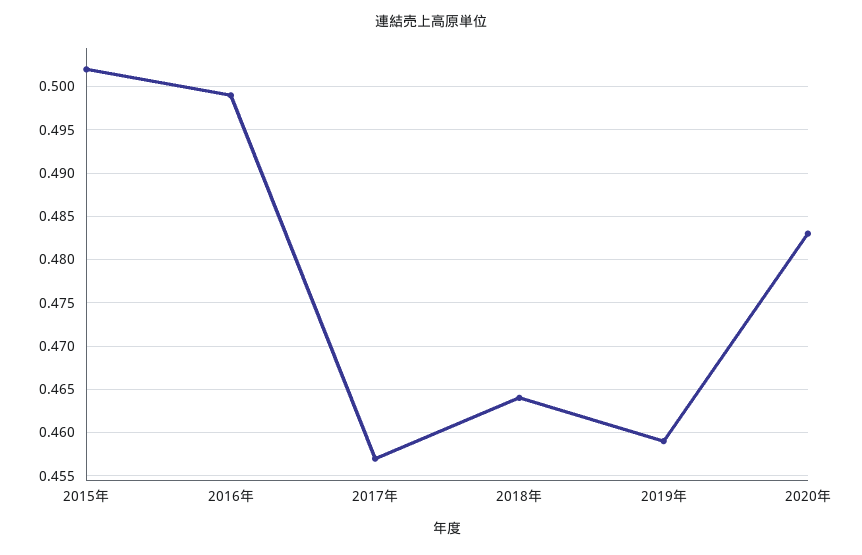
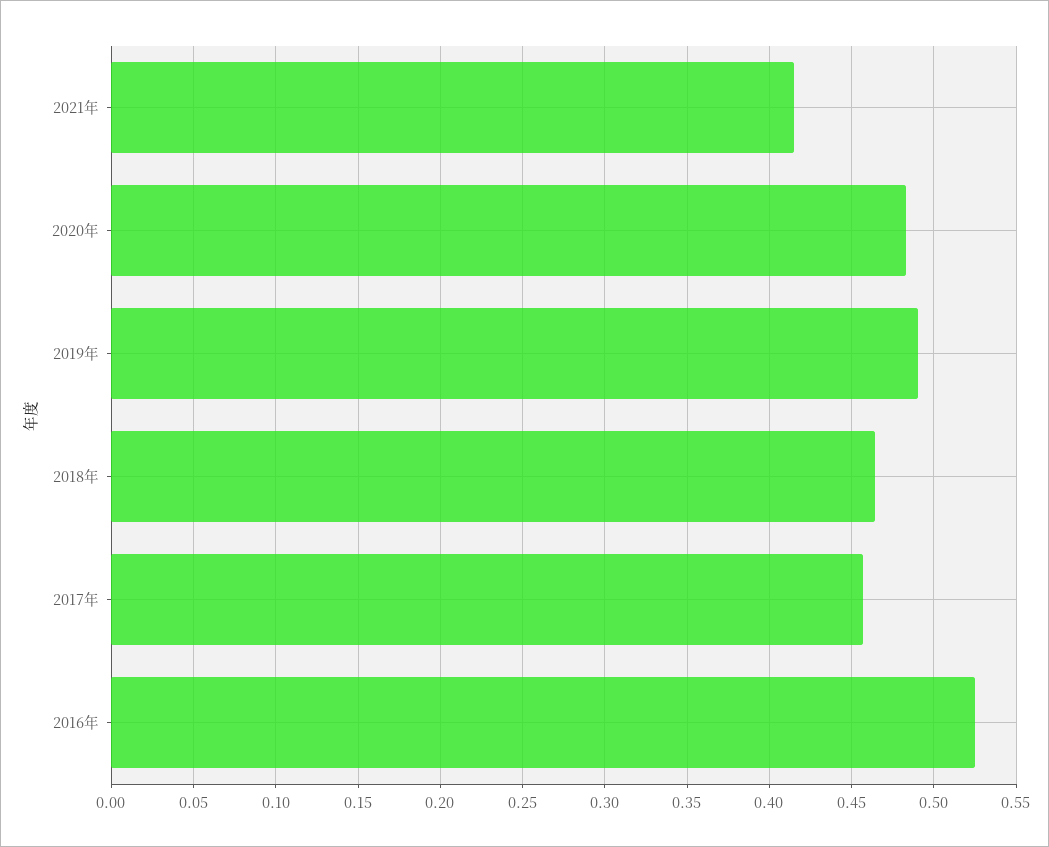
2015年: 0.502 -> none
2016年: 0.499 -> 0.525
2019年: 0.459 -> 0.49
2021年: none -> 0.415

